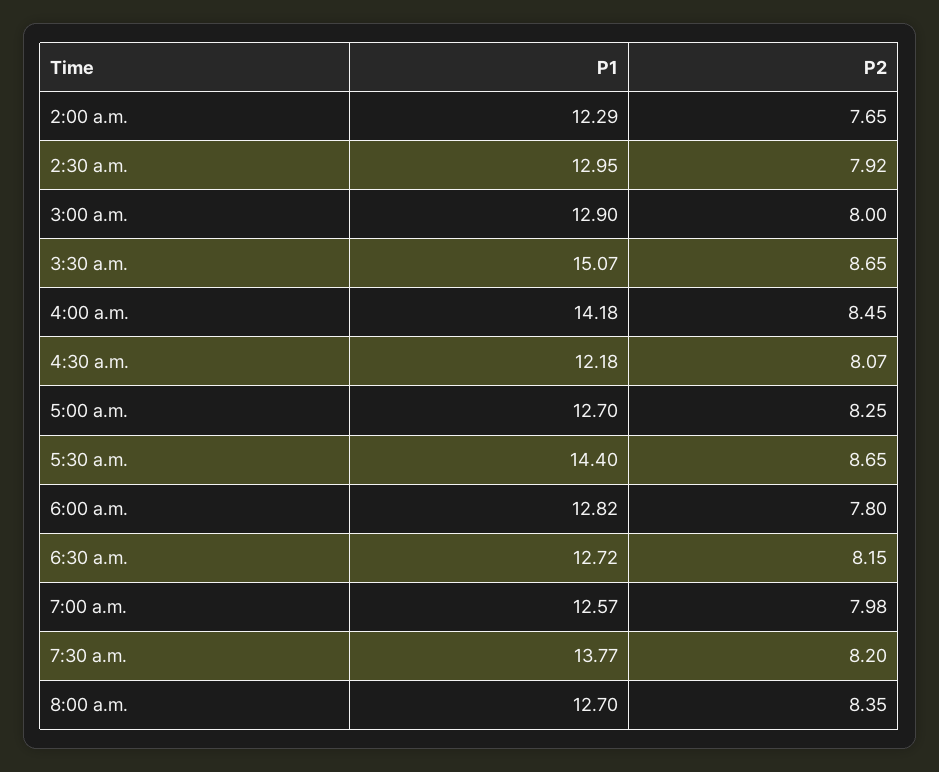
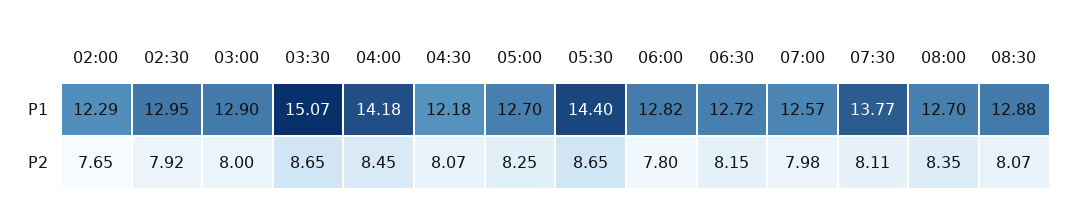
P2, 7:30 a.m.: 8.2 -> 8.11
P1, 08:30: none -> 12.88
P2, 08:30: none -> 8.07

